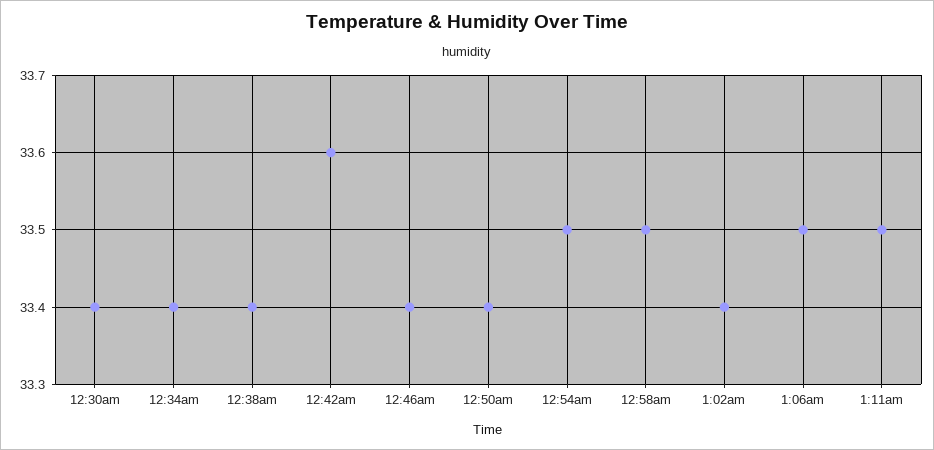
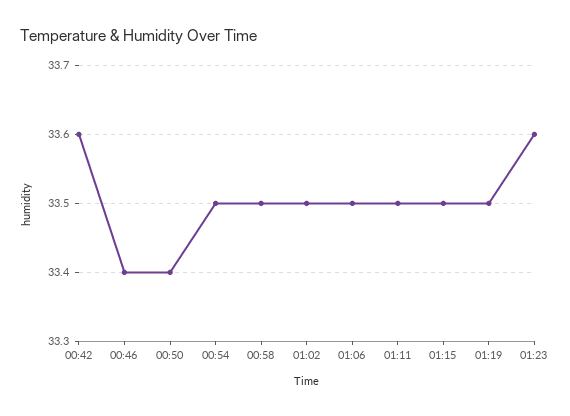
12:30am: 33.4 -> none
12:34am: 33.4 -> none
12:38am: 33.4 -> none
1:02am: 33.4 -> 33.5
01:15: none -> 33.5
01:19: none -> 33.5
01:23: none -> 33.6

